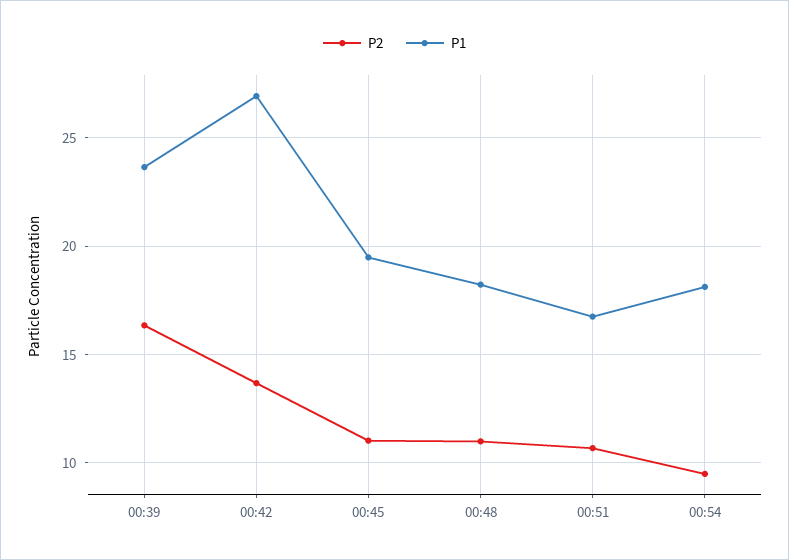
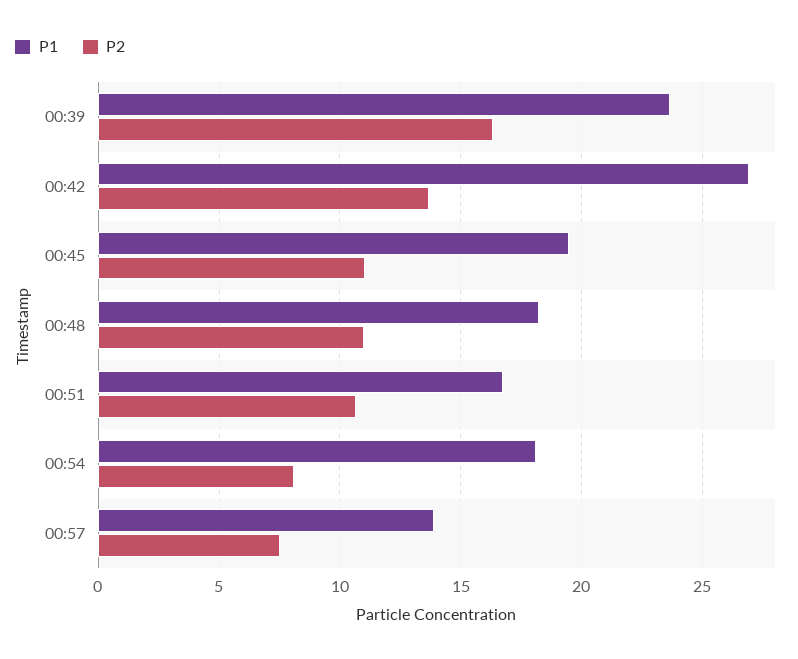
P2, 00:54: 9.5 -> 8
P1, 00:57: none -> 14
P2, 00:57: none -> 7.5

